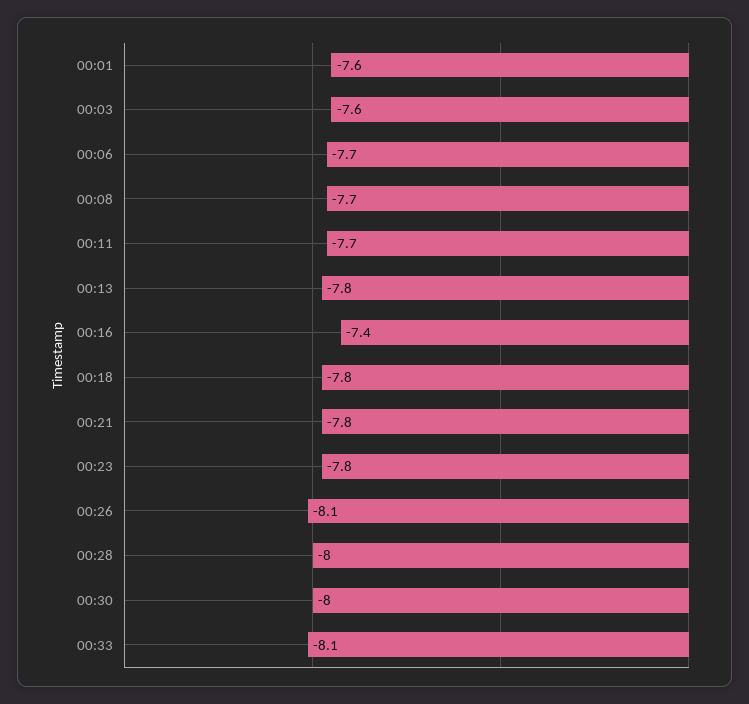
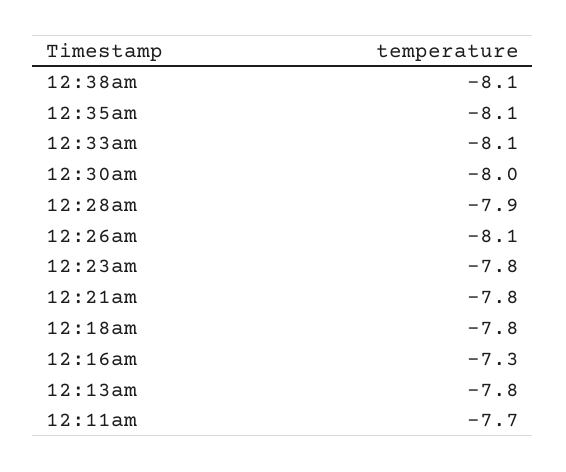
00:01: -7.6 -> none
00:03: -7.6 -> none
00:06: -7.7 -> none
00:08: -7.7 -> none
00:16: -7.4 -> -7.3
00:28: -8 -> -7.9
12:38am: none -> -8.1
12:35am: none -> -8.1

